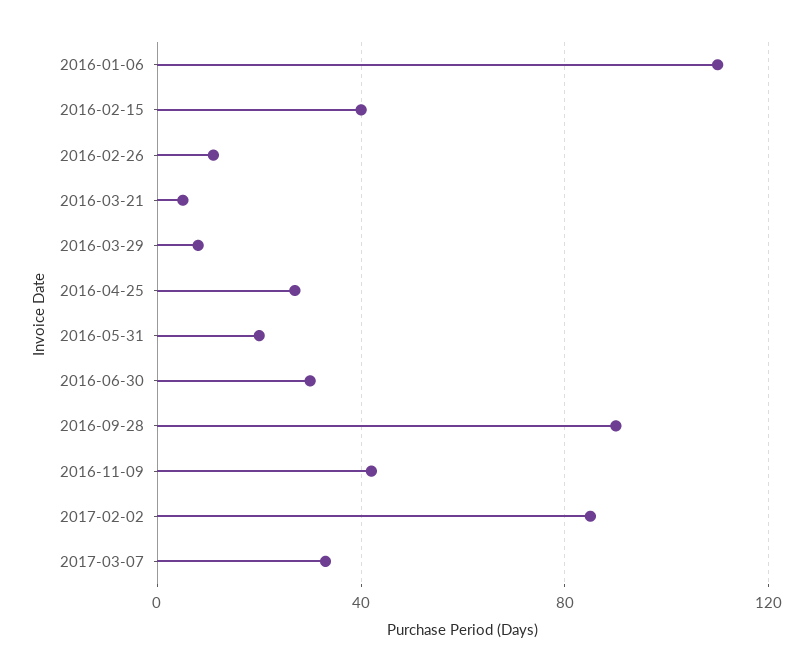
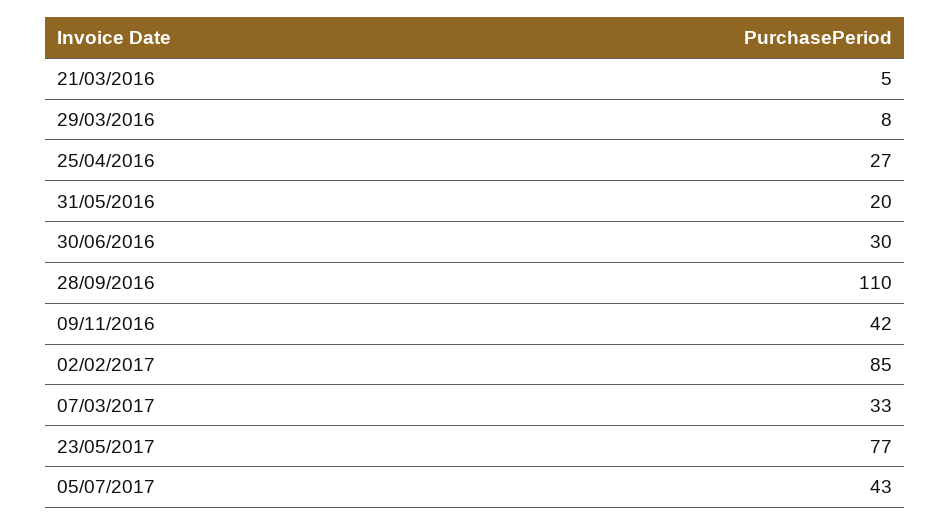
2016-01-06: 110 -> none
2016-02-15: 40 -> none
2016-02-26: 10 -> none
2016-09-28: 90 -> 110
23/05/2017: none -> 77
05/07/2017: none -> 43

